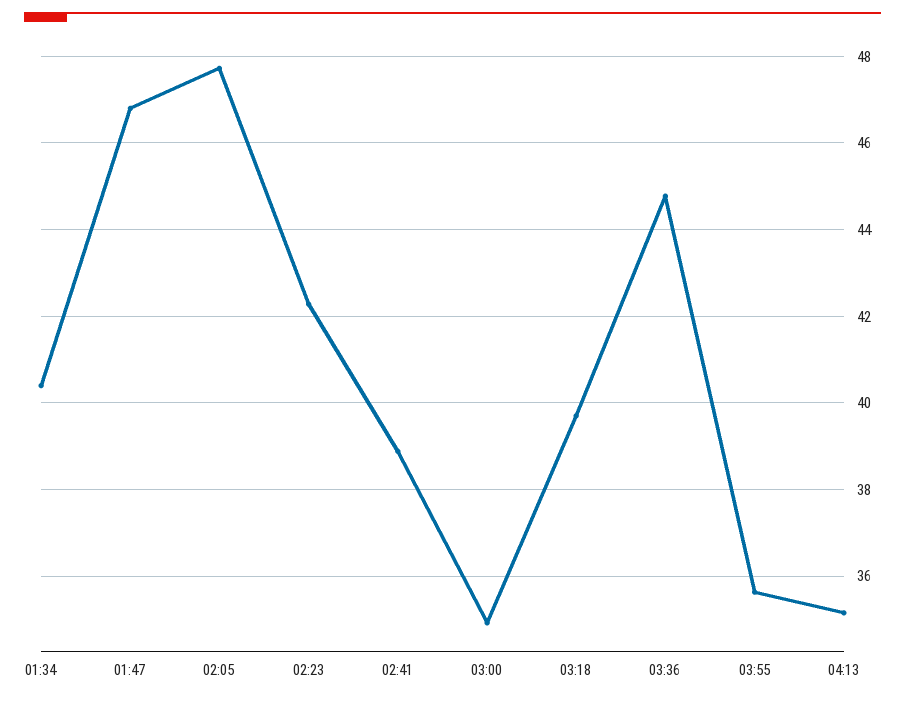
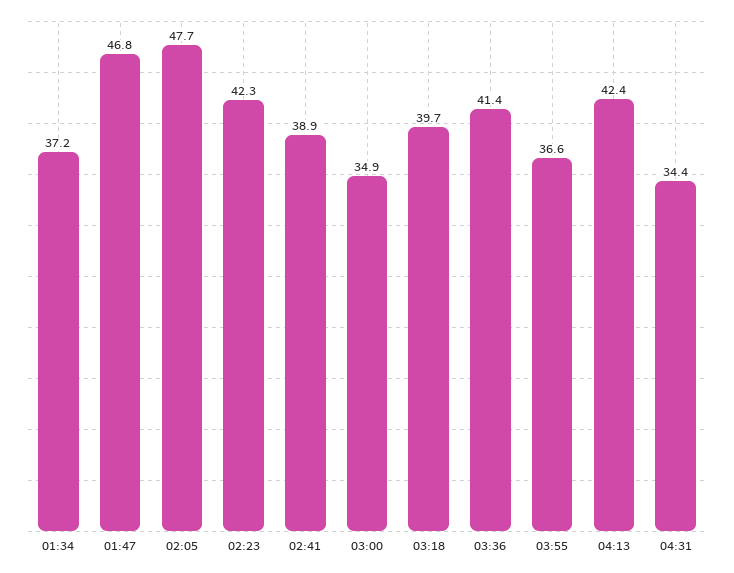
01:34: 40.4 -> 37.2
03:36: 44.8 -> 41.4
03:55: 35.6 -> 36.6
04:13: 35.2 -> 42.4
04:31: none -> 34.4

